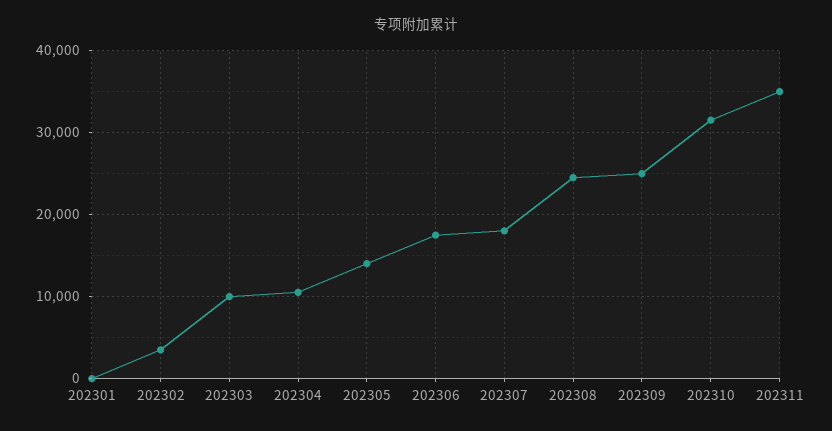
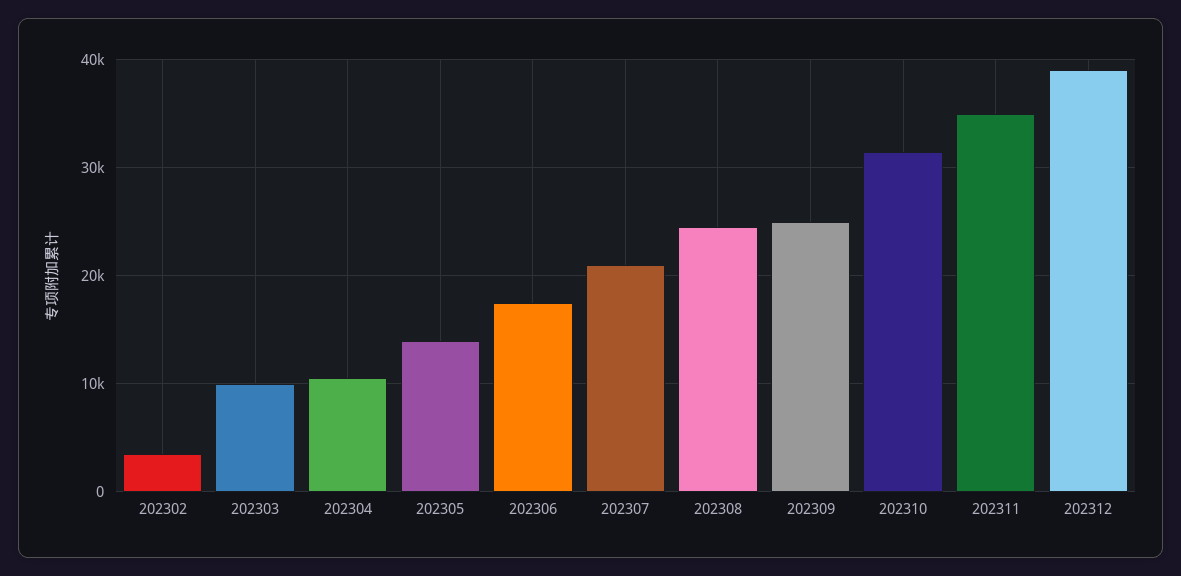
202301: 0 -> none
202307: 18000 -> 21000
202312: none -> 39000

